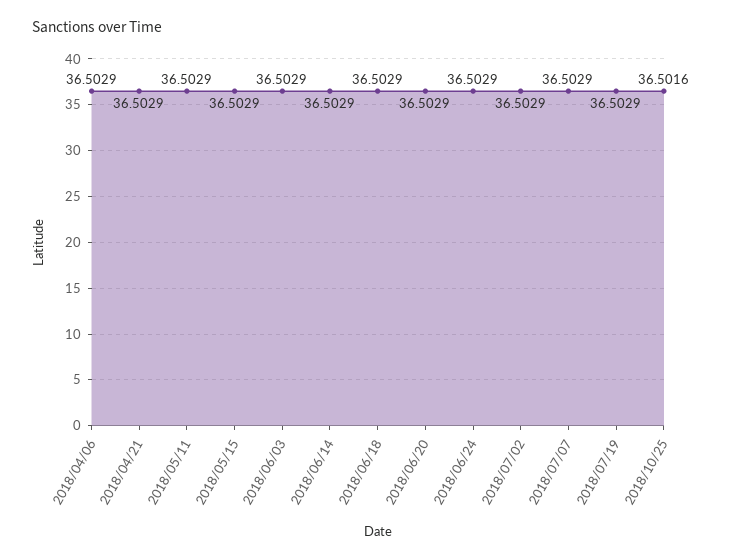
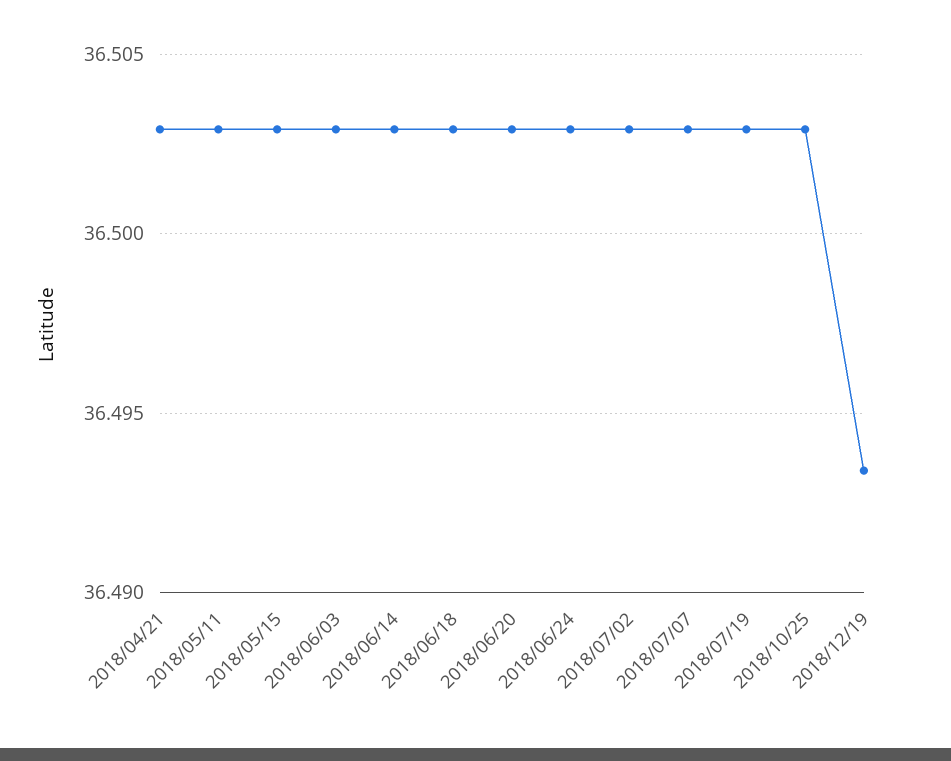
2018/04/06: 36.5029 -> none
2018/10/25: 36.5016 -> 36.503
2018/12/19: none -> 36.4935

